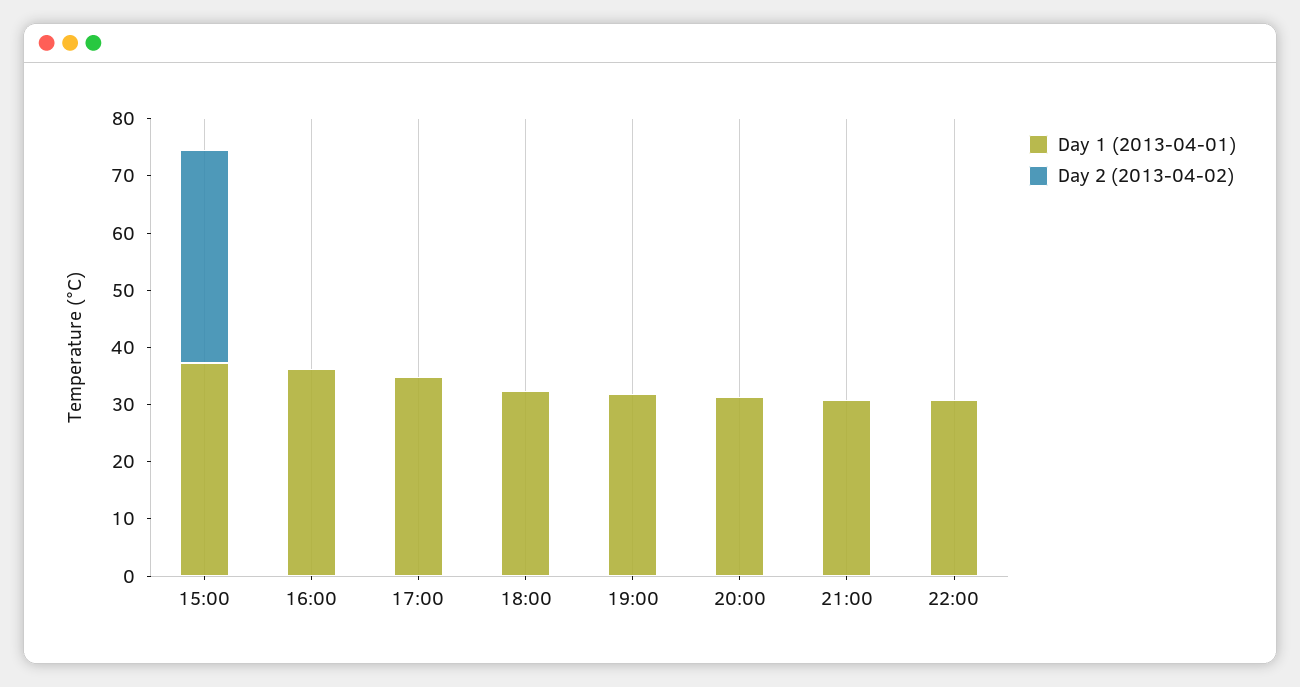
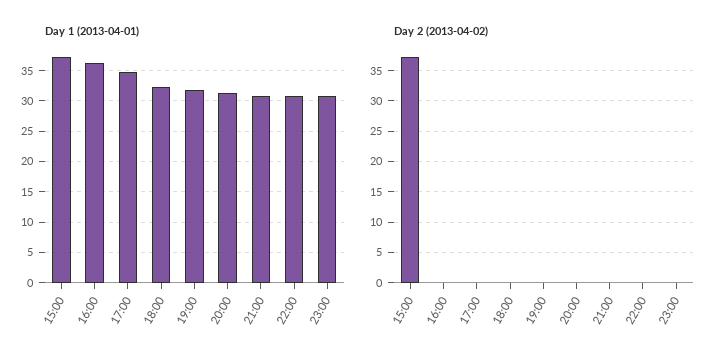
Day 1 (2013-04-01), 23:00: none -> 31
Day 2 (2013-04-02), 23:00: none -> 0

